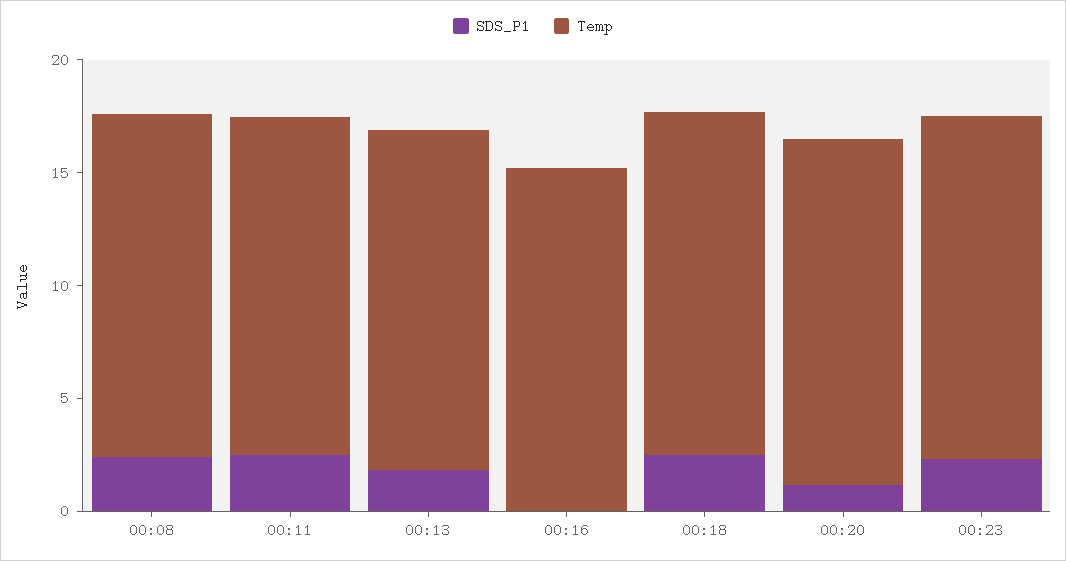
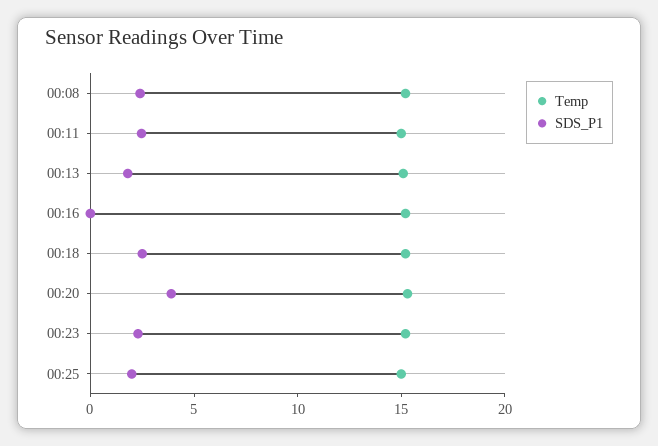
SDS_P1, 00:20: 1 -> 4
Temp, 00:25: none -> 15
SDS_P1, 00:25: none -> 2

